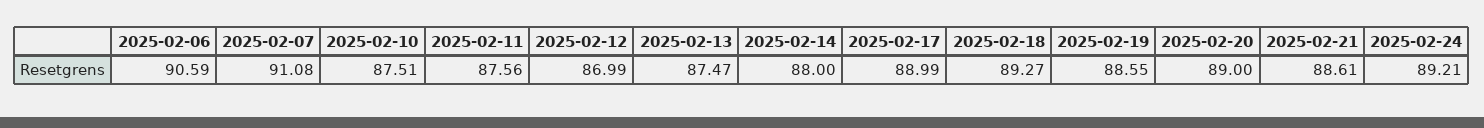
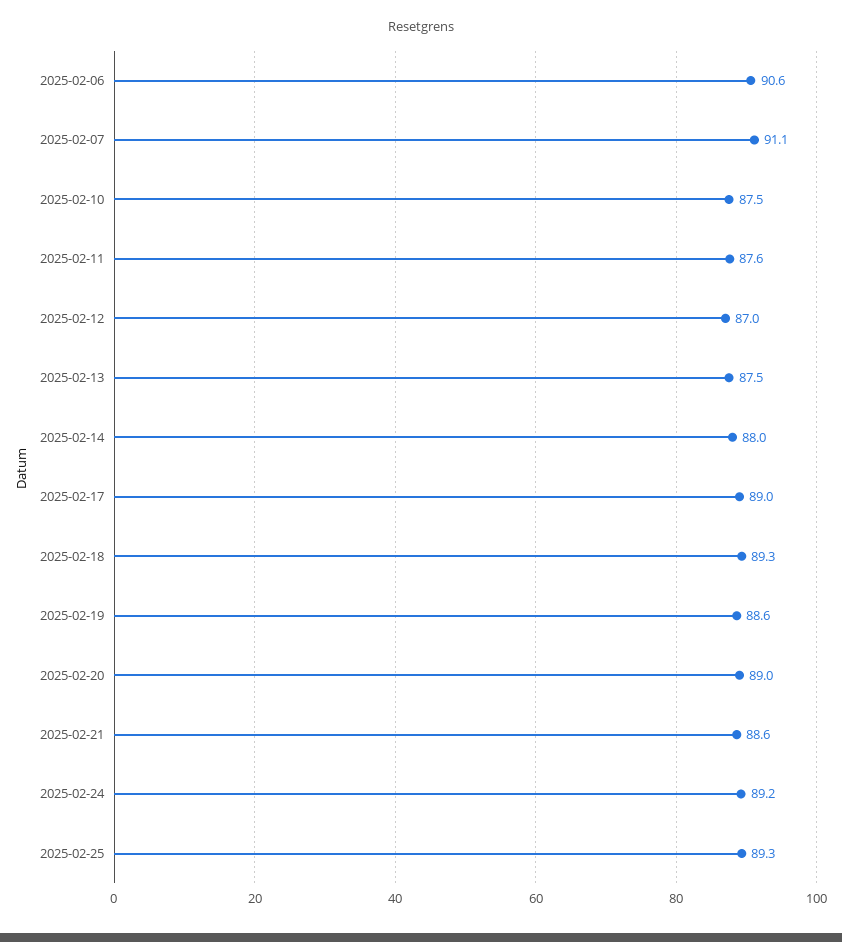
2025-02-25: none -> 89.3

